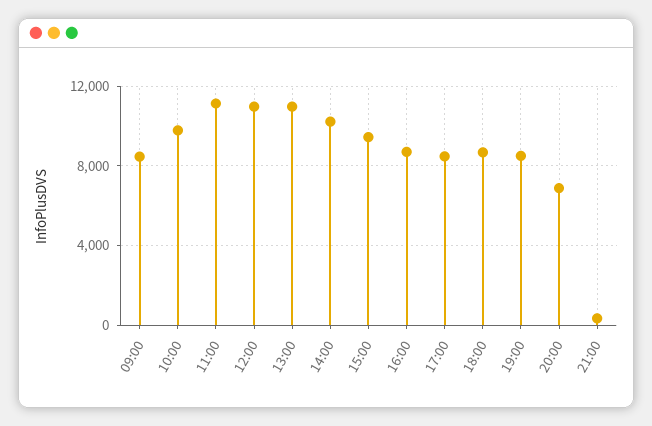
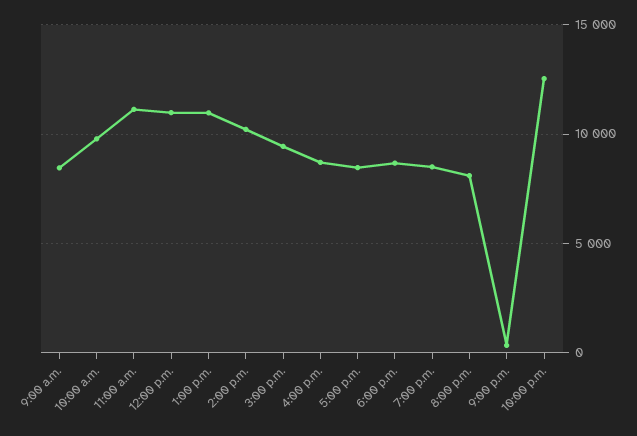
20:00: 7000 -> 8000
10:00 p.m.: none -> 12500

